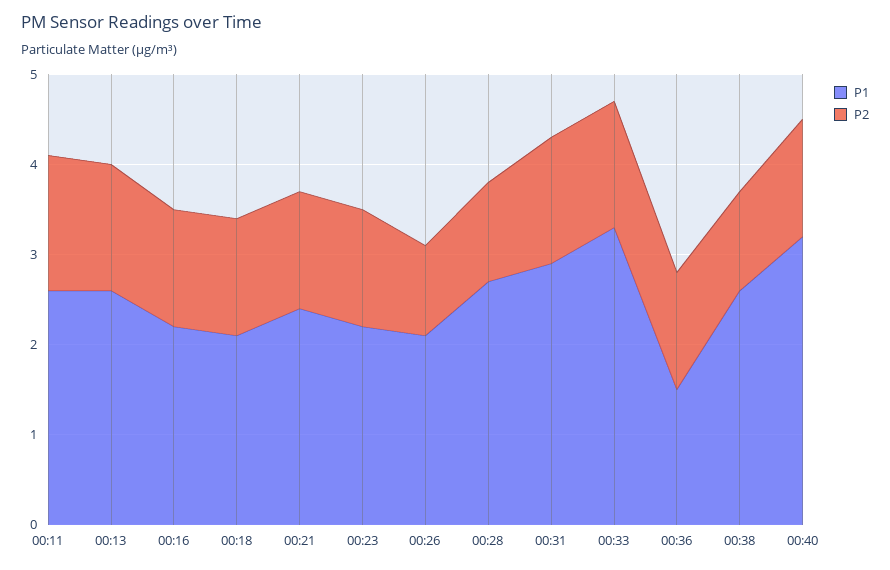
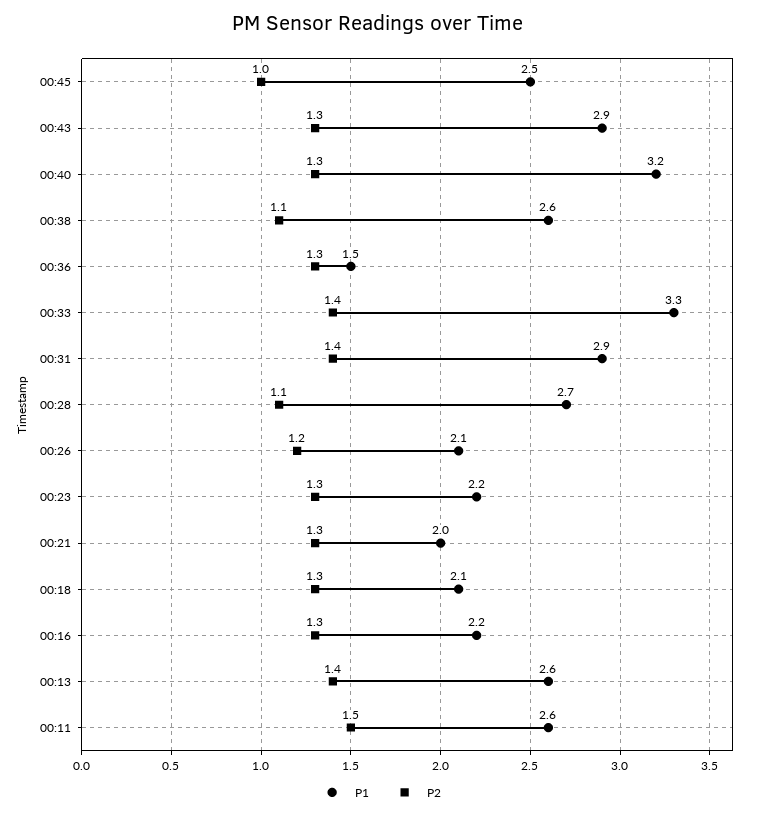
P1, 00:21: 2.4 -> 2
P2, 00:26: 1 -> 1.2
P1, 00:45: none -> 2.5
P2, 00:45: none -> 1
P1, 00:43: none -> 2.9
P2, 00:43: none -> 1.3

